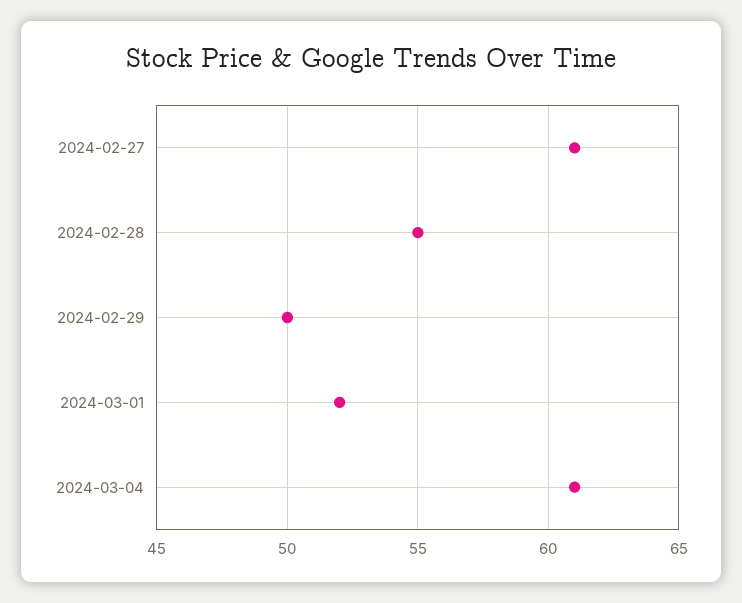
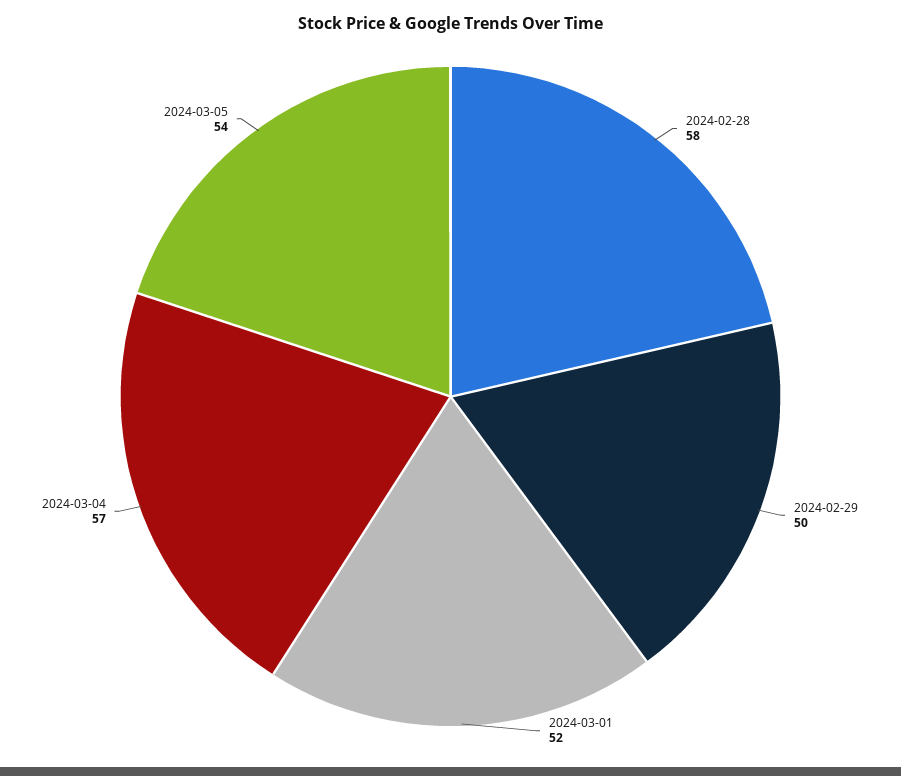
2024-02-27: 61 -> none
2024-02-28: 55 -> 58
2024-03-04: 61 -> 57
2024-03-05: none -> 54

